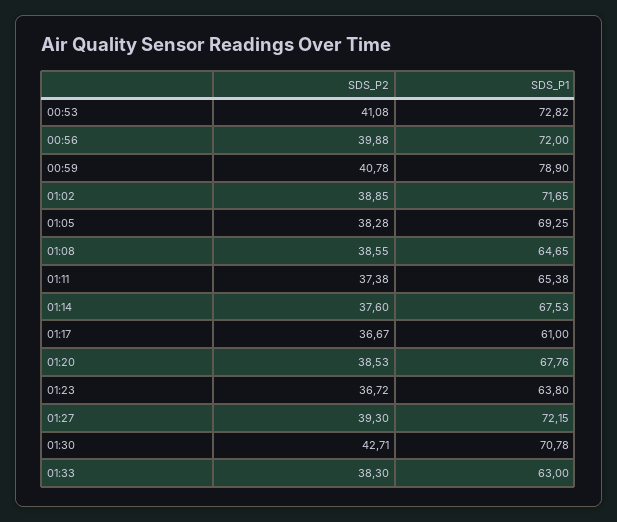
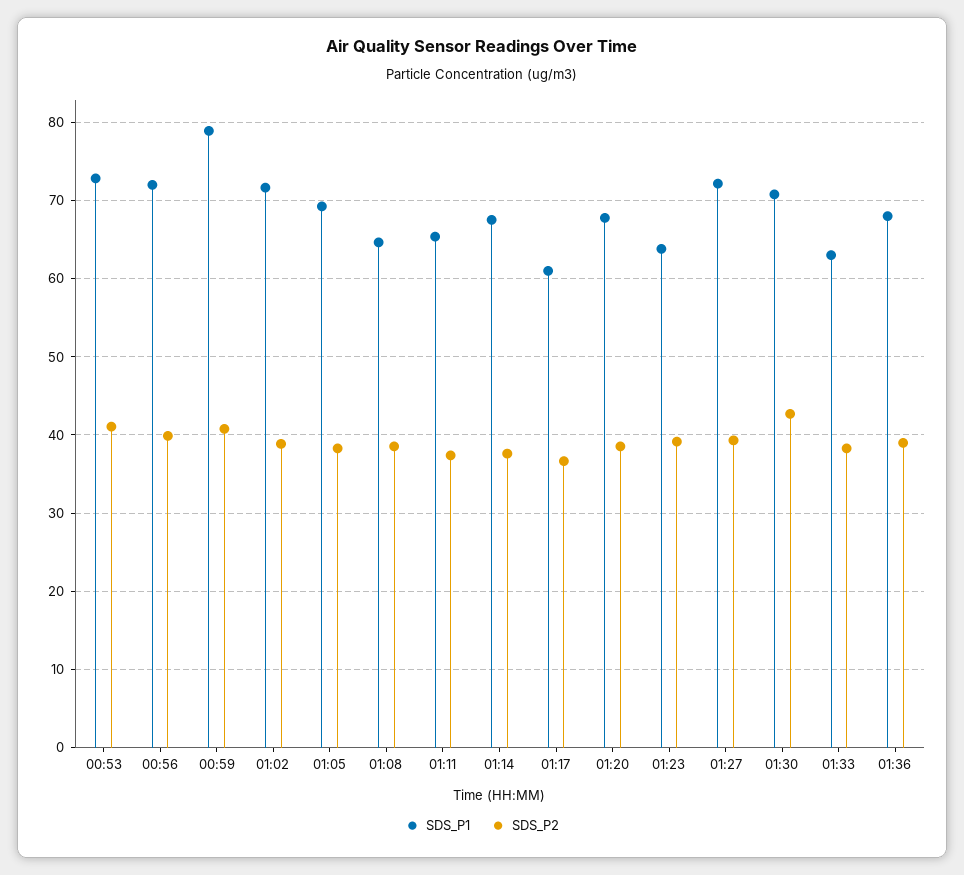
SDS_P2, 01:23: 36.72 -> 39
SDS_P1, 01:36: none -> 68
SDS_P2, 01:36: none -> 39

